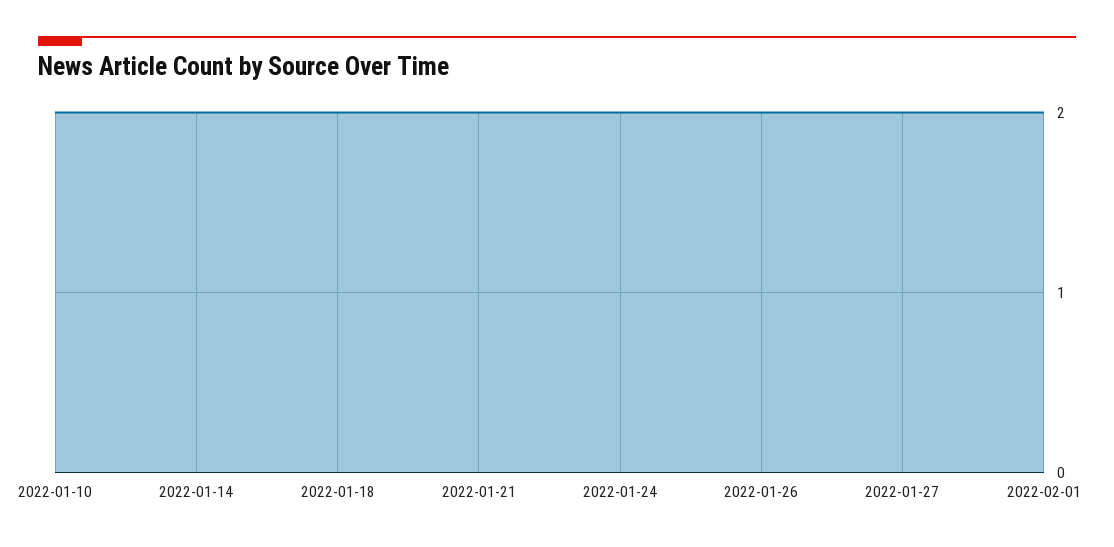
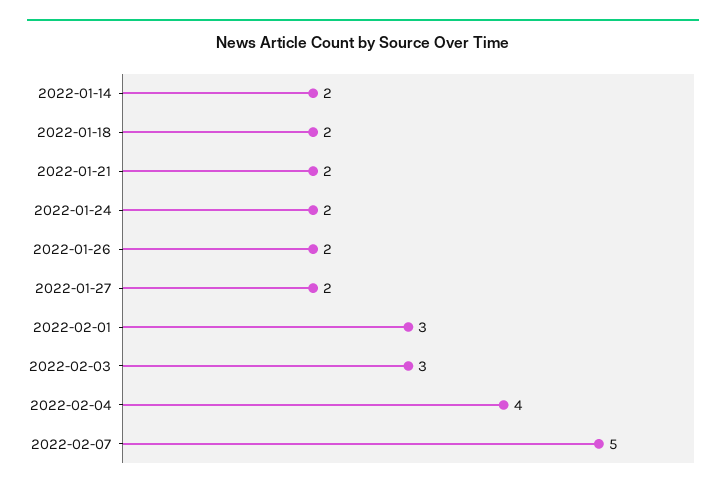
2022-01-10: 2 -> none
2022-02-01: 2 -> 3
2022-02-03: none -> 3
2022-02-04: none -> 4
2022-02-07: none -> 5

